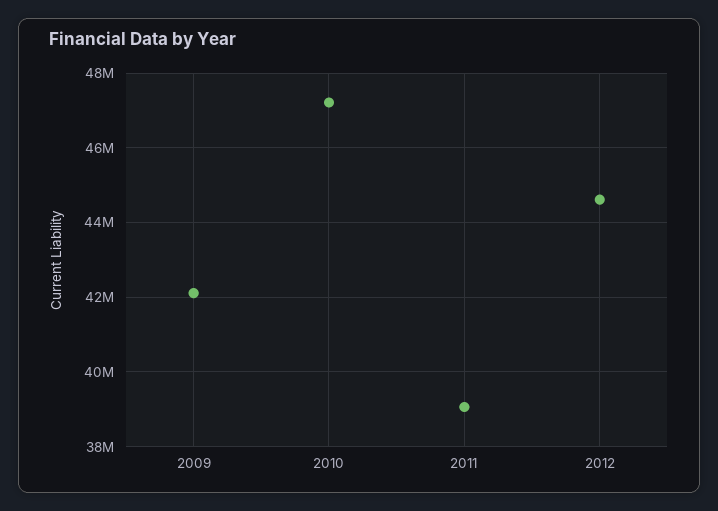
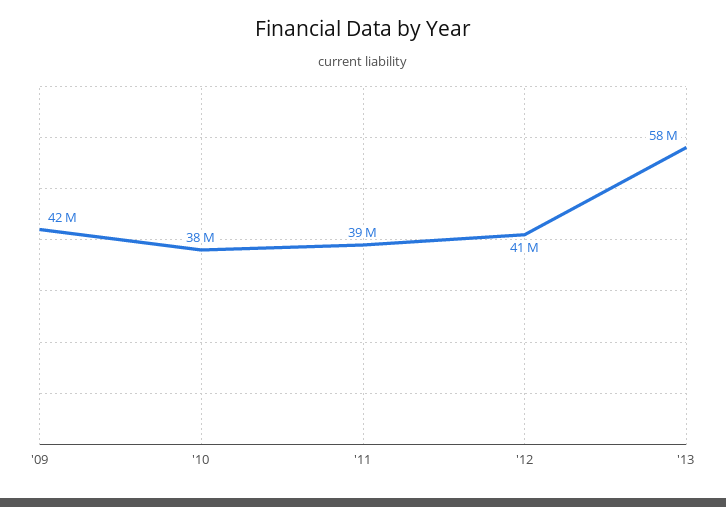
2010: 47200000 -> 38000000
2012: 44600000 -> 41000000
'13: none -> 58000000

